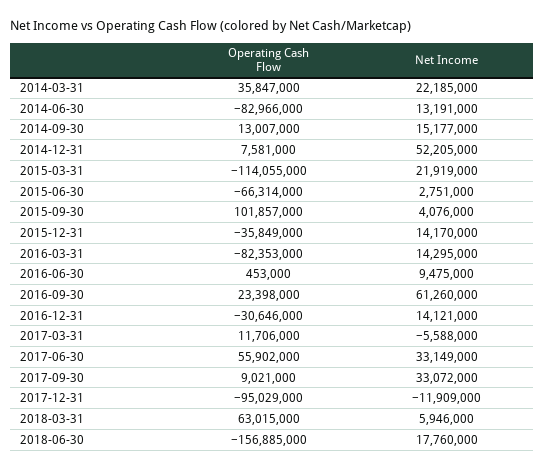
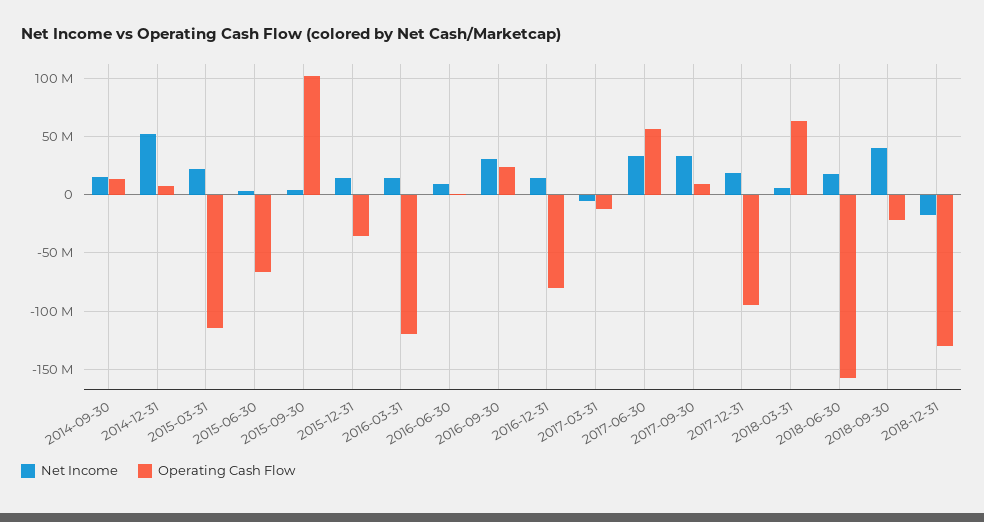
Operating Cash Flow, 2014-03-31: 35847000 -> none
Net Income, 2014-03-31: 22185000 -> none
Operating Cash Flow, 2014-06-30: -82966000 -> none
Net Income, 2014-06-30: 13191000 -> none
Operating Cash Flow, 2016-03-31: -82353000 -> -120000000
Net Income, 2016-09-30: 61260000 -> 30000000
Operating Cash Flow, 2016-12-31: -30646000 -> -80000000
Operating Cash Flow, 2017-03-31: 11706000 -> -10000000
Net Income, 2017-12-31: -11909000 -> 20000000
Net Income, 2018-09-30: none -> 40000000
Operating Cash Flow, 2018-09-30: none -> -20000000
Net Income, 2018-12-31: none -> -20000000
Operating Cash Flow, 2018-12-31: none -> -130000000

